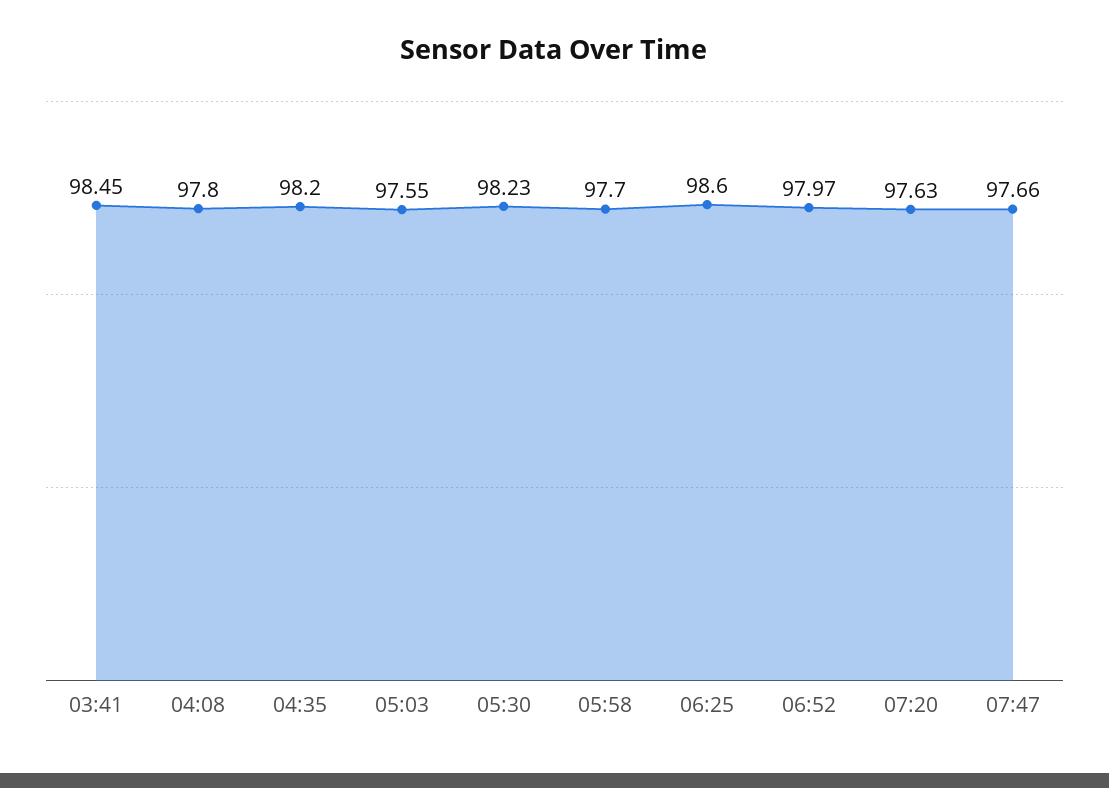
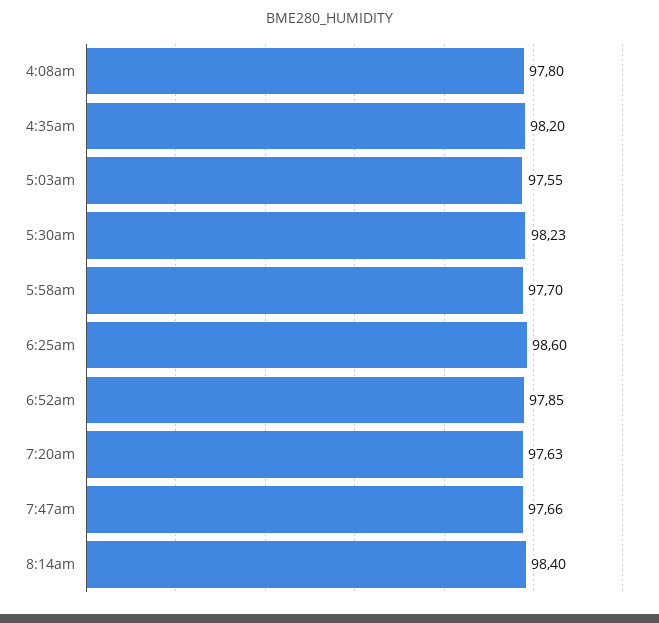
03:41: 98.45 -> none
06:52: 97.97 -> 97.85
8:14am: none -> 98.4

